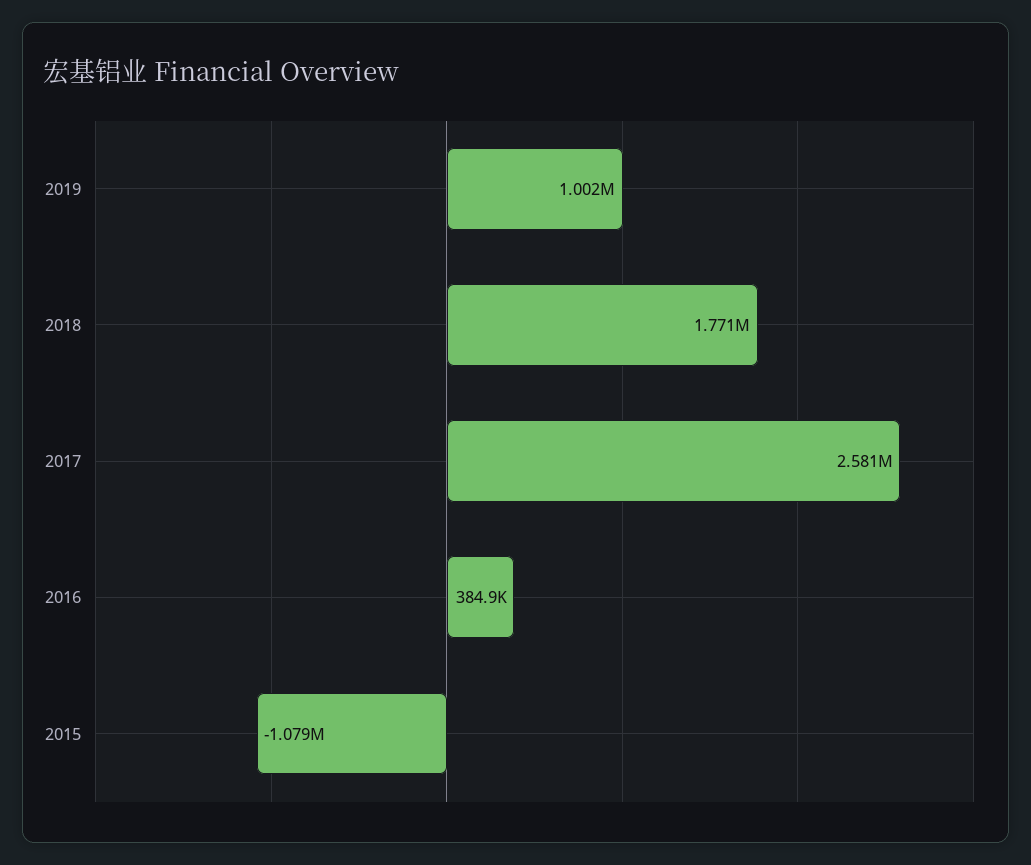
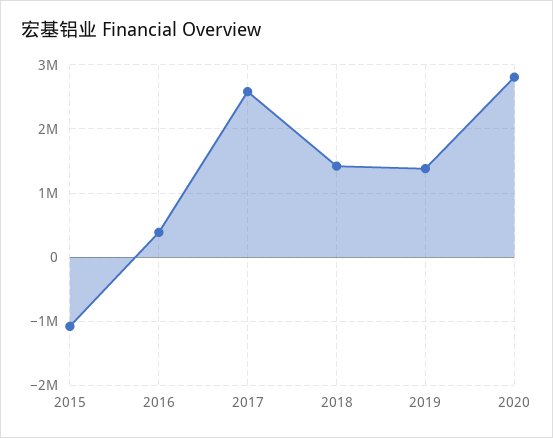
2019: 1002000 -> 1400000
2018: 1771000 -> 1400000
2020: none -> 2800000

